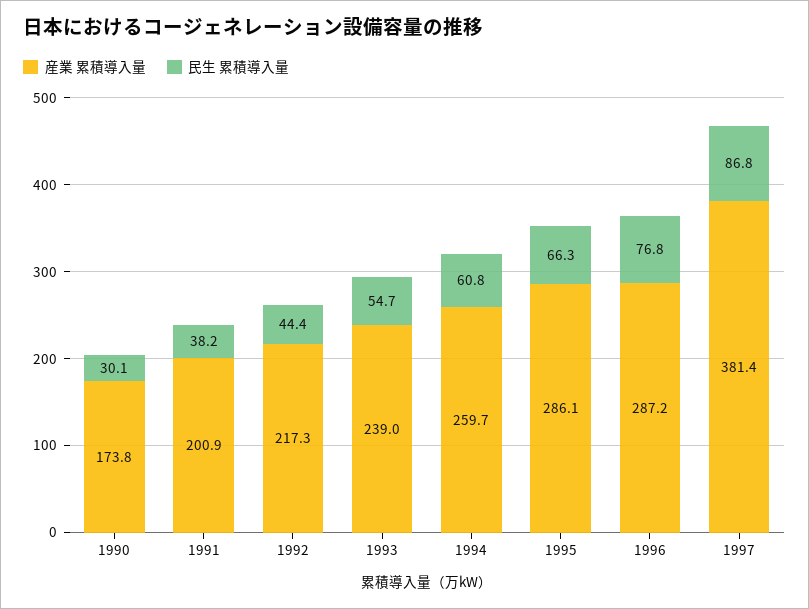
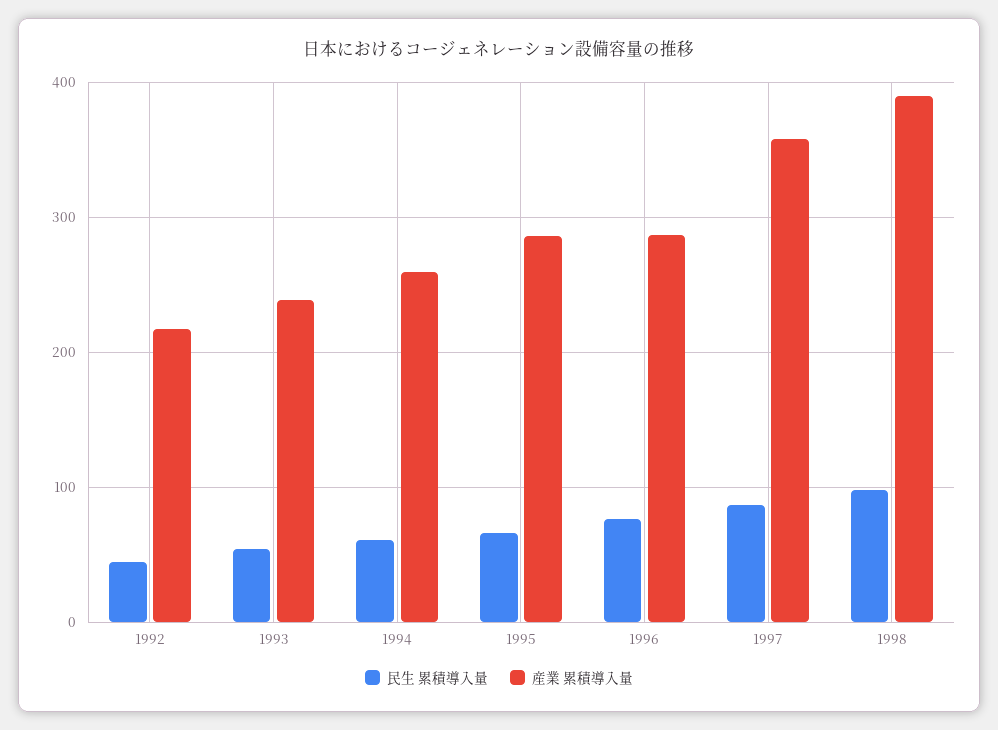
産業 累積導入量, 1990: 173.8 -> none
民生 累積導入量, 1990: 30.1 -> none
産業 累積導入量, 1991: 200.9 -> none
民生 累積導入量, 1991: 38.2 -> none
産業 累積導入量, 1997: 381.4 -> 360
民生 累積導入量, 1998: none -> 100
産業 累積導入量, 1998: none -> 390

